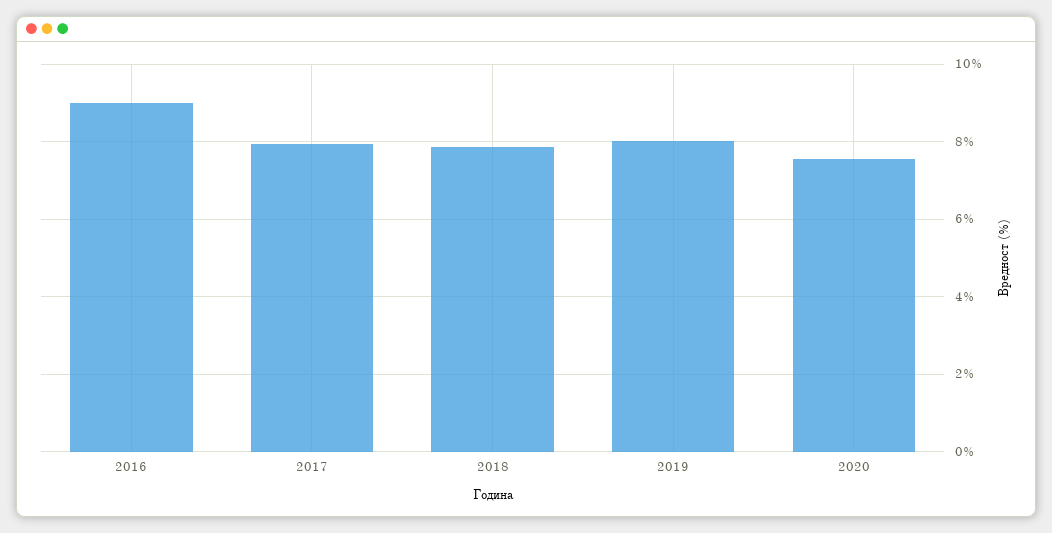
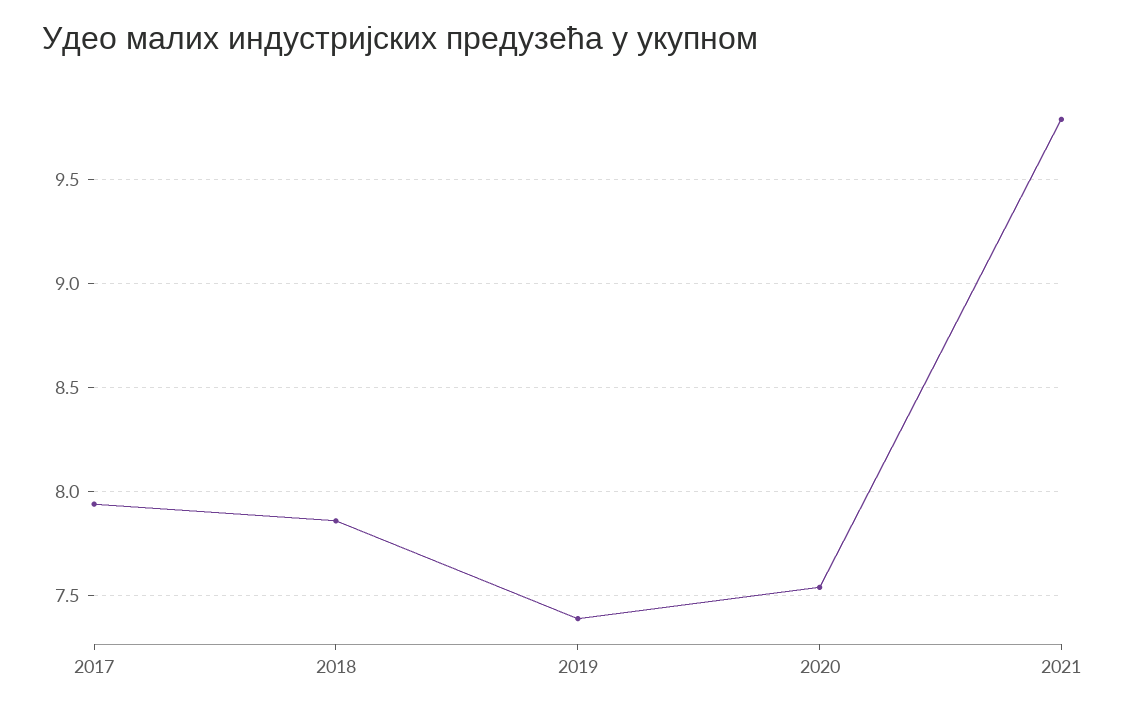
2016: 9 -> none
2019: 8 -> 7.4
2021: none -> 9.8

